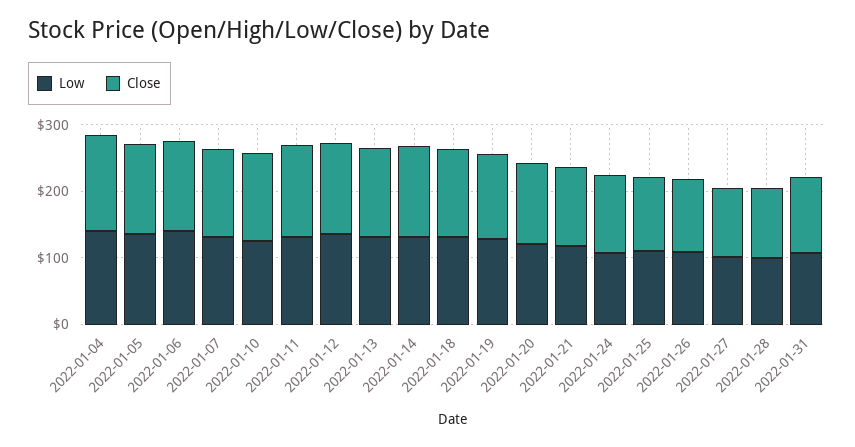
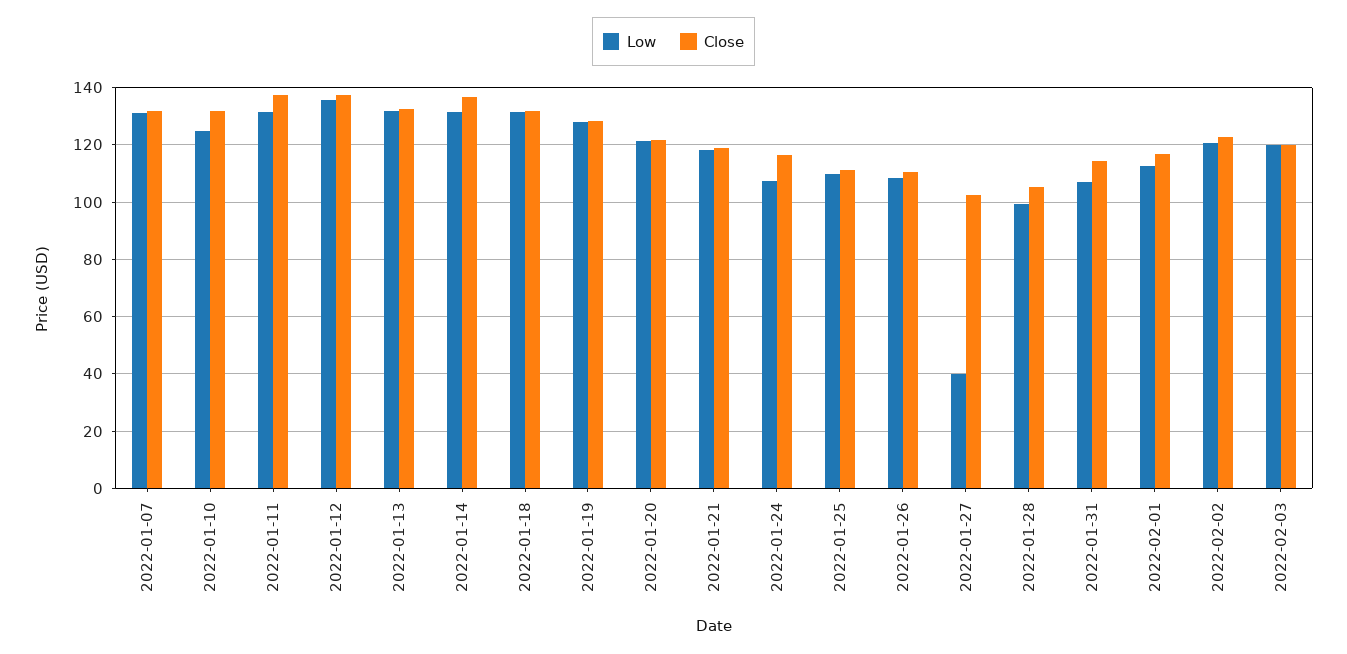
Low, 2022-01-04: 140 -> none
Close, 2022-01-04: 140 -> none
Low, 2022-01-05: 140 -> none
Close, 2022-01-05: 140 -> none
Low, 2022-01-06: 140 -> none
Close, 2022-01-06: 140 -> none
Low, 2022-01-27: 100 -> 40
Low, 2022-02-01: none -> 112.5
Close, 2022-02-01: none -> 117.5
Low, 2022-02-02: none -> 120
Close, 2022-02-02: none -> 122.5
Low, 2022-02-03: none -> 120
Close, 2022-02-03: none -> 120

